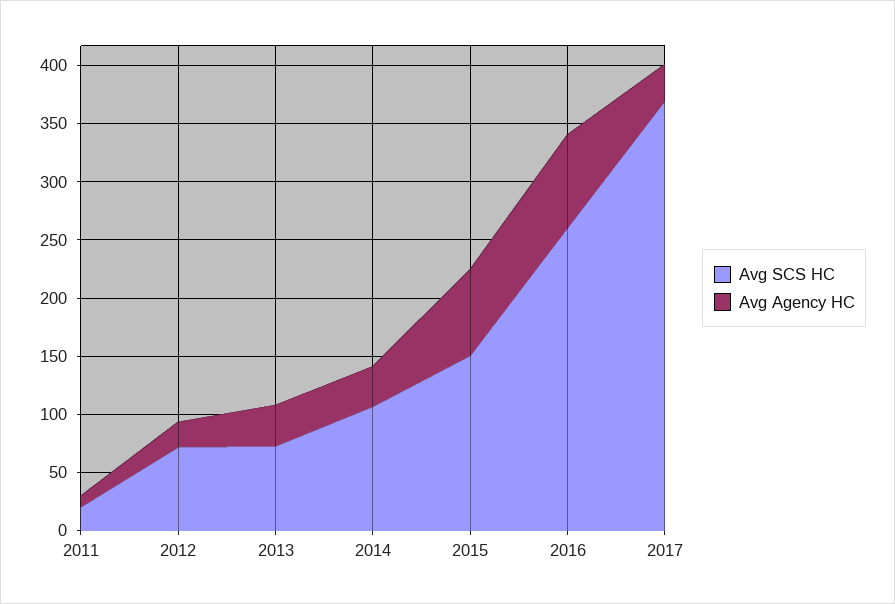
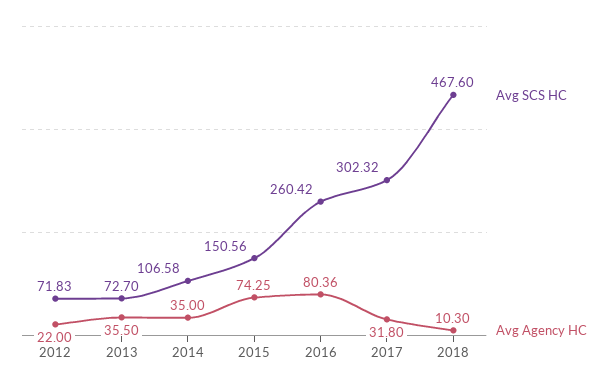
Avg SCS HC, 2011: 20 -> none
Avg Agency HC, 2011: 10 -> none
Avg SCS HC, 2017: 370 -> 302.32
Avg SCS HC, 2018: none -> 467.6
Avg Agency HC, 2018: none -> 10.3

